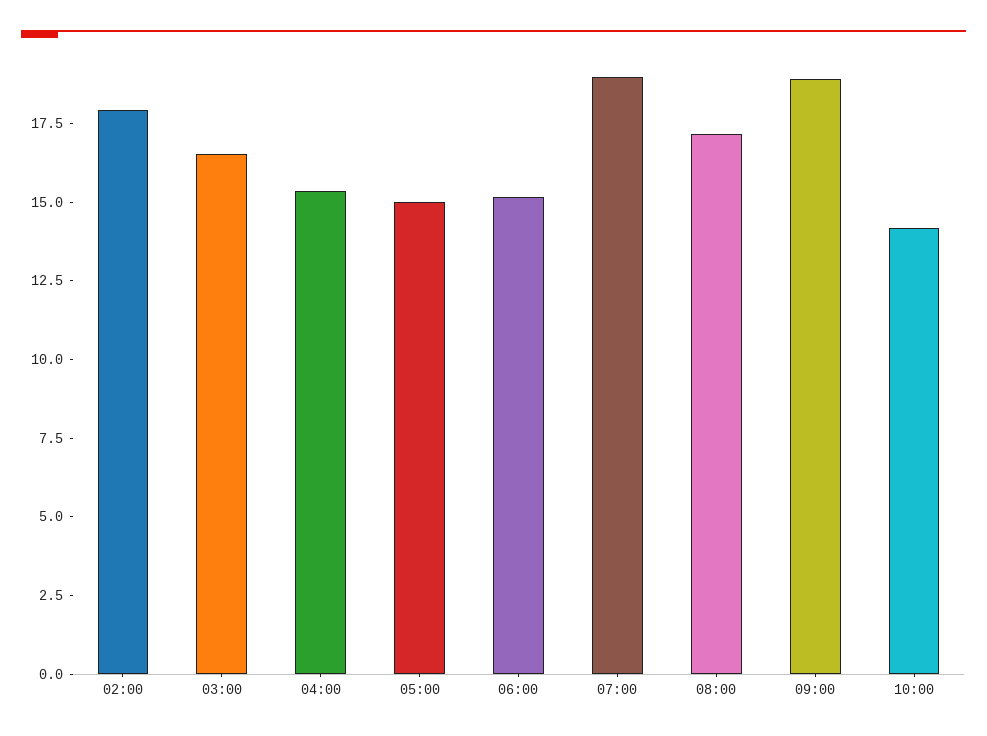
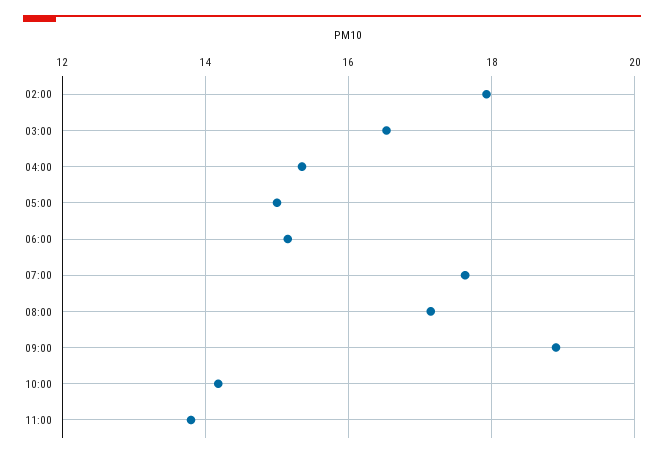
07:00: 19 -> 17.6
11:00: none -> 13.8

